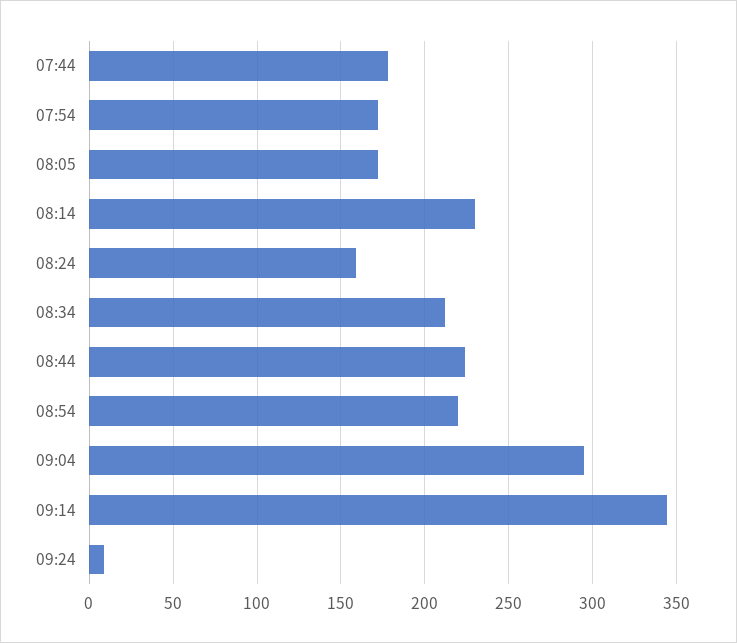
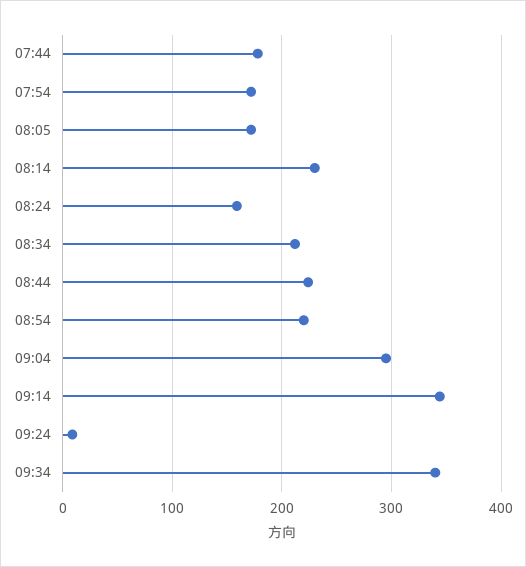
09:34: none -> 340

